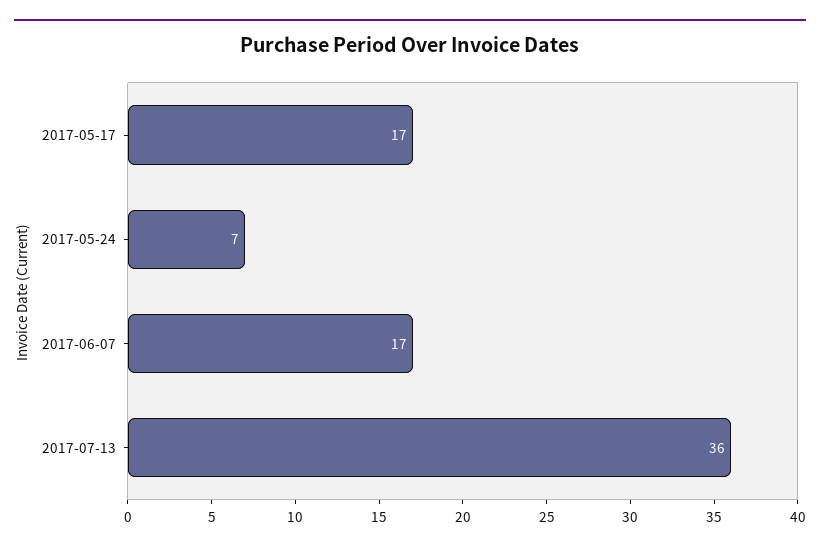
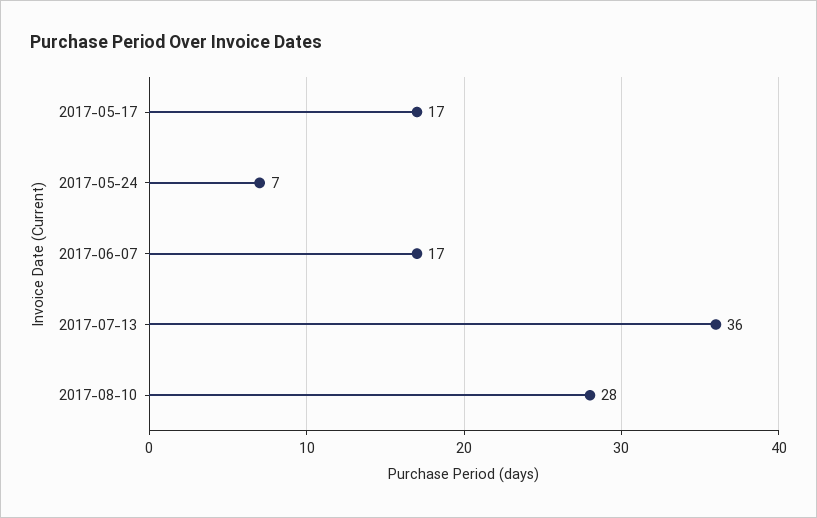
2017-08-10: none -> 28

